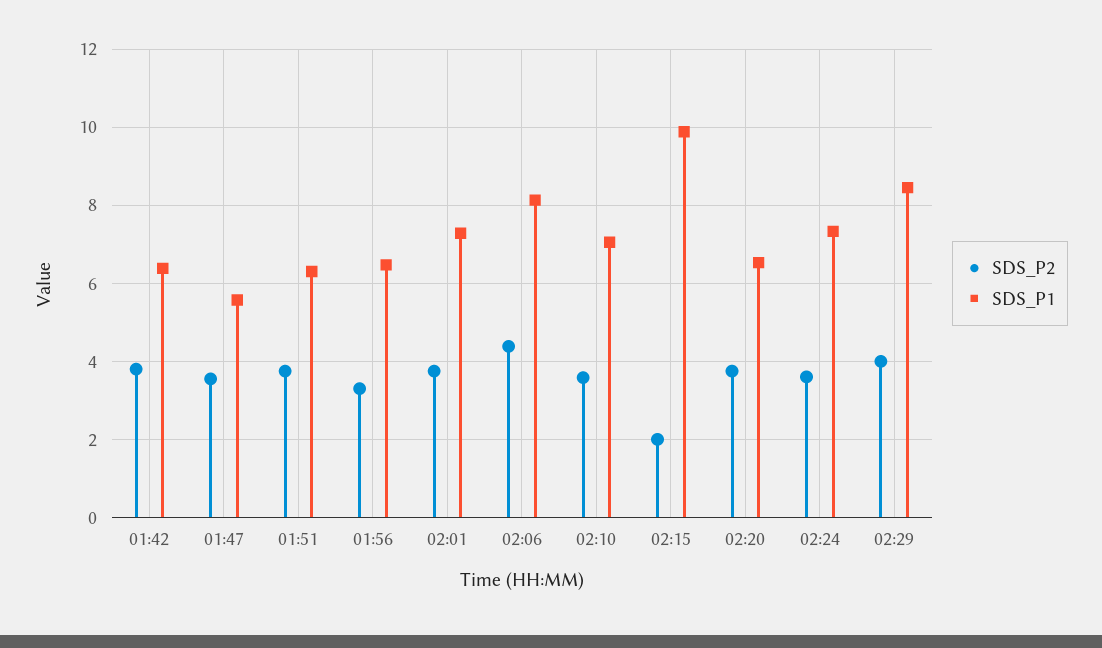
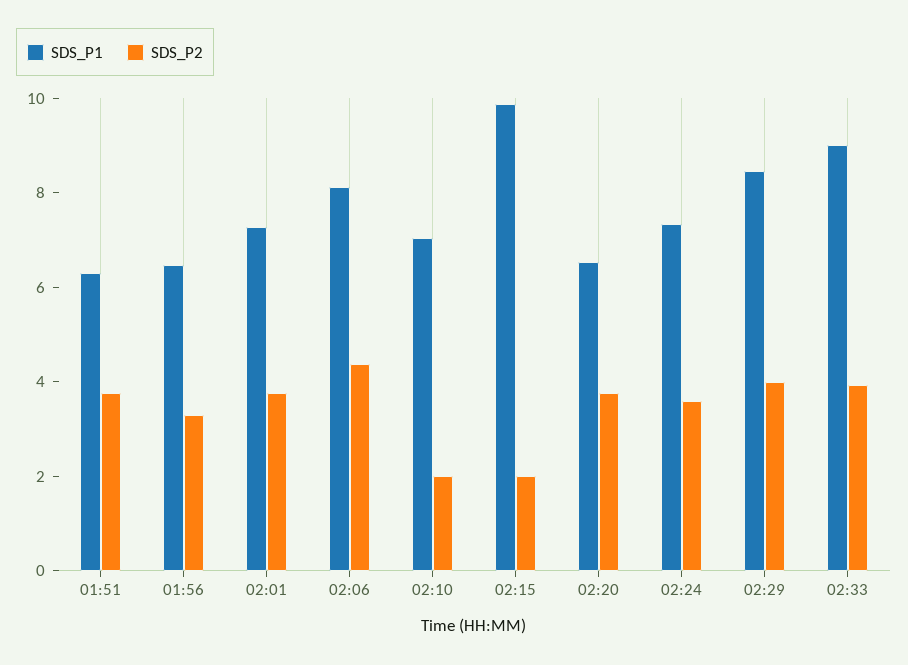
SDS_P2, 01:42: 3.8 -> none
SDS_P1, 01:42: 6.4 -> none
SDS_P2, 01:47: 3.6 -> none
SDS_P1, 01:47: 5.6 -> none
SDS_P2, 02:10: 3.6 -> 2
SDS_P1, 02:33: none -> 9
SDS_P2, 02:33: none -> 4

